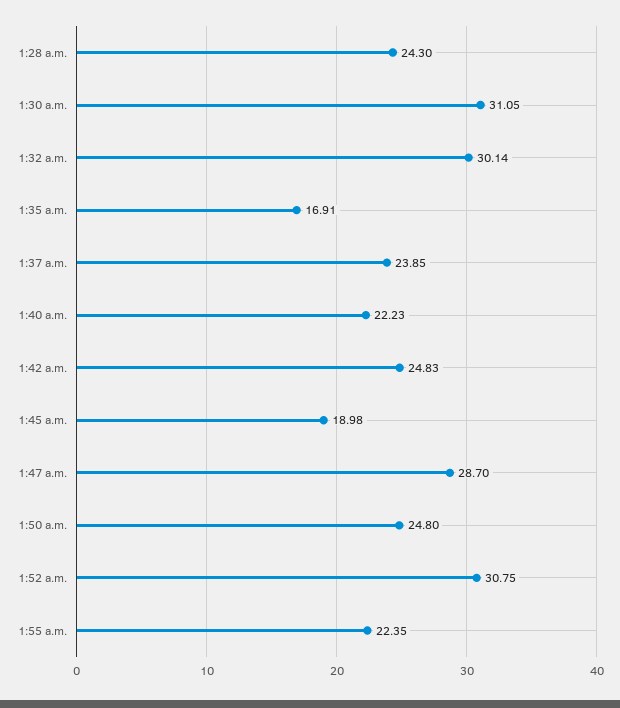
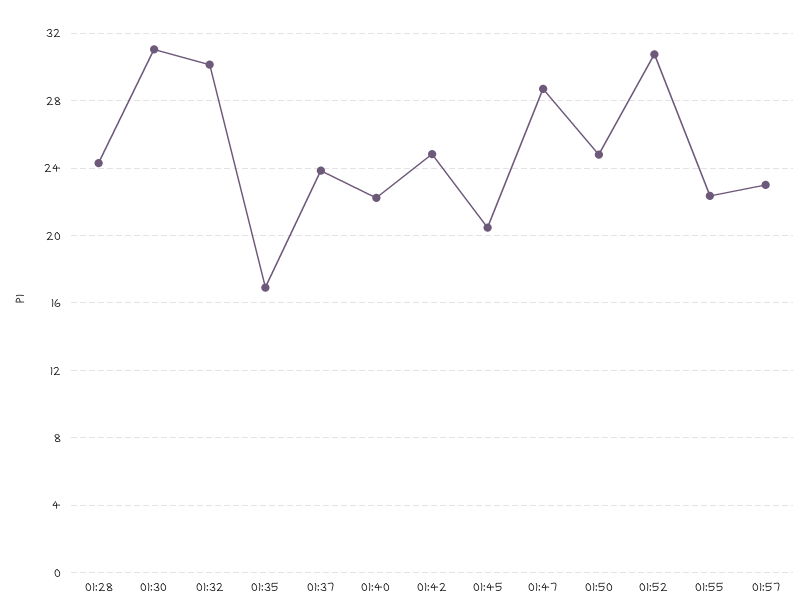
1:45 a.m.: 18.98 -> 20.5
01:57: none -> 23

